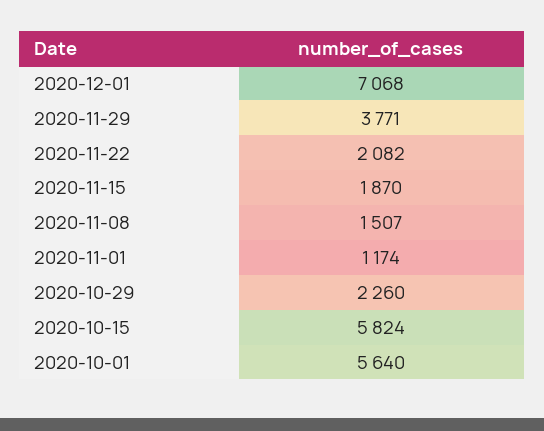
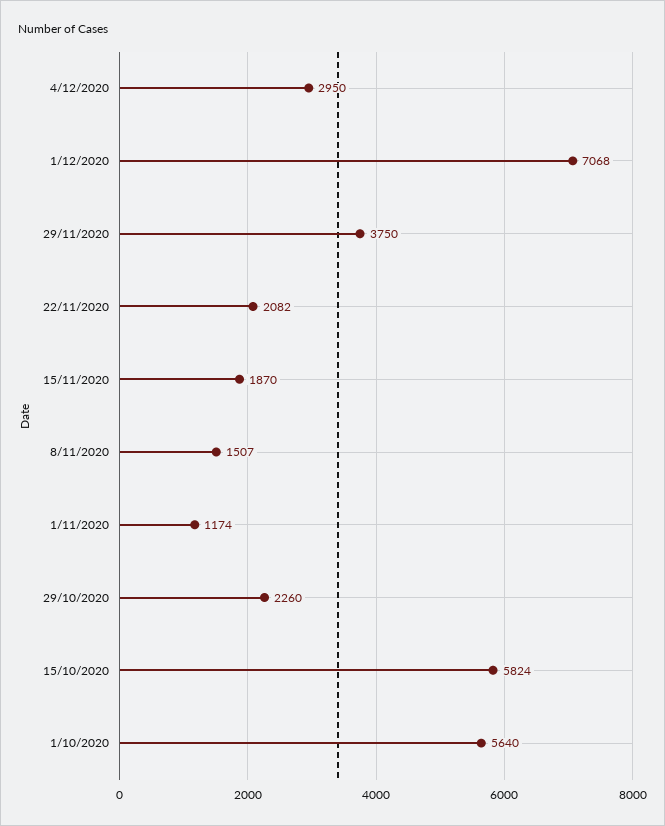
2020-11-29: 3771 -> 3750
4/12/2020: none -> 2950

